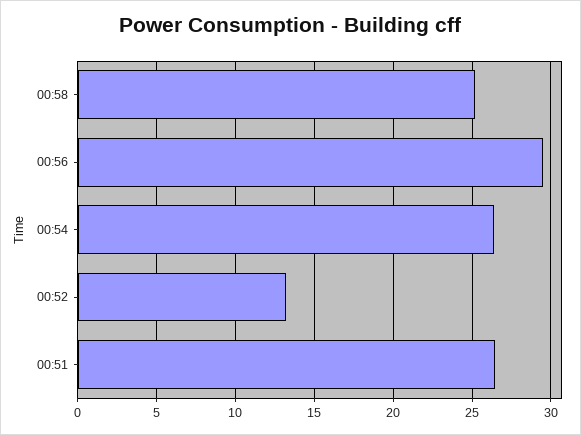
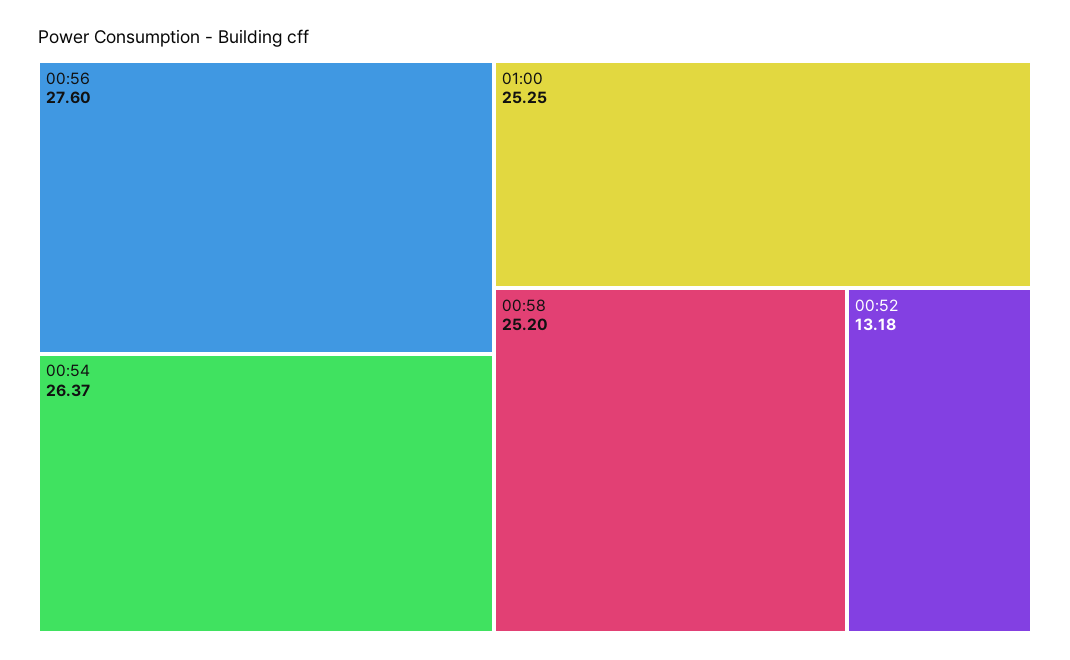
00:56: 29.5 -> 27.6
00:51: 26.5 -> none
01:00: none -> 25.25

